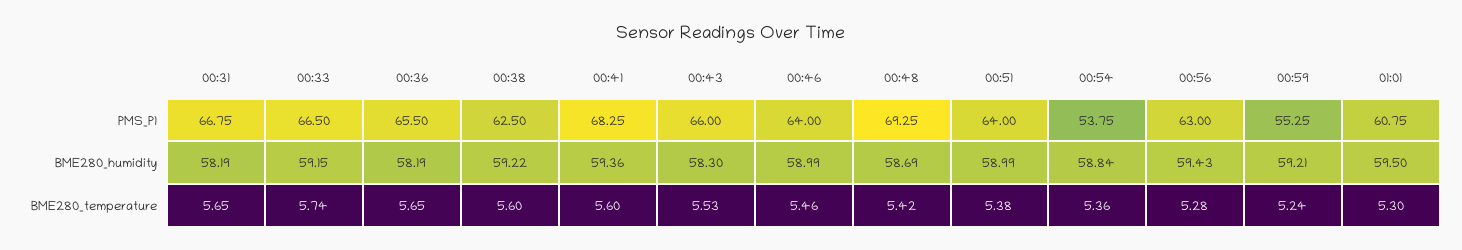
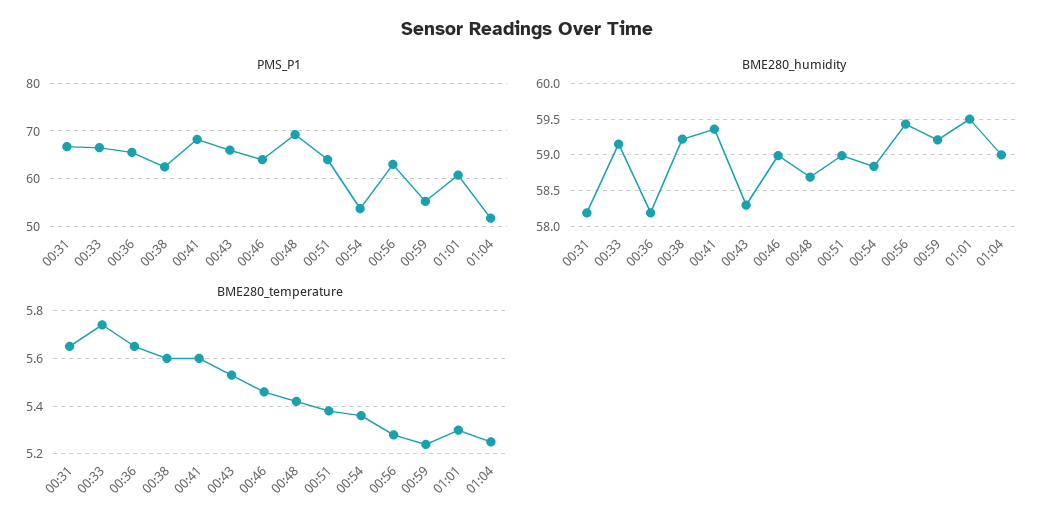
PMS_P1, 01:04: none -> 52
BME280_humidity, 01:04: none -> 59
BME280_temperature, 01:04: none -> 5.25

